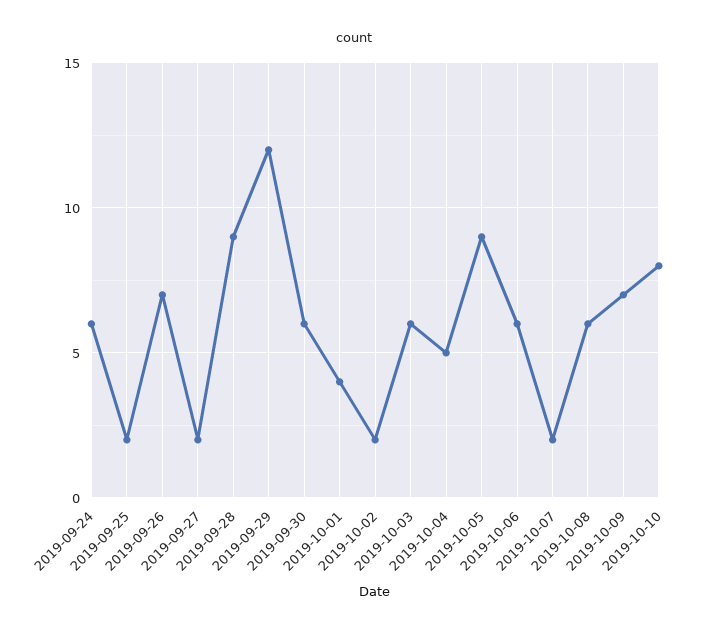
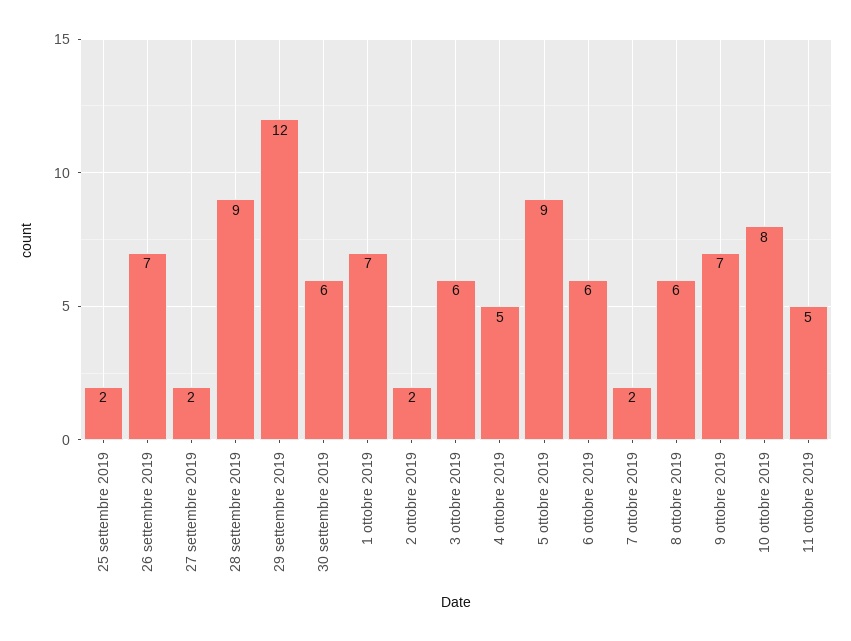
2019-09-24: 6 -> none
2019-10-01: 4 -> 7
11 ottobre 2019: none -> 5

